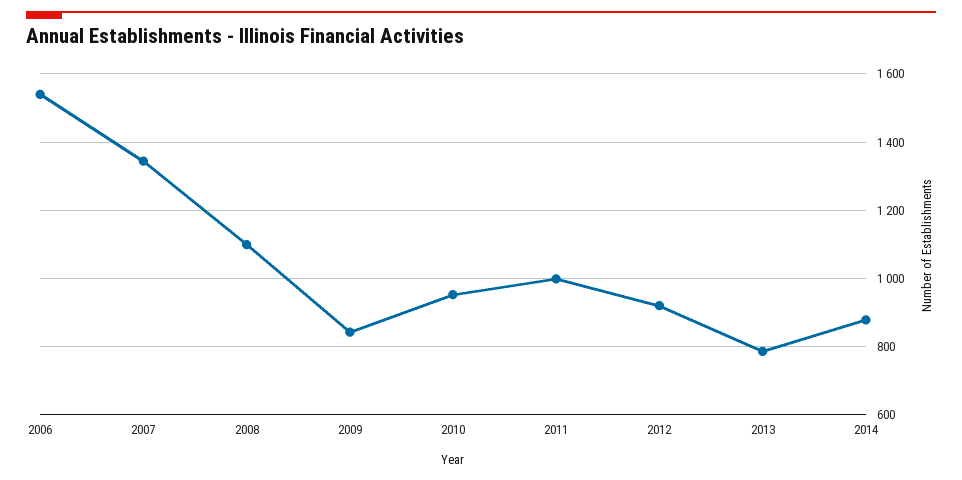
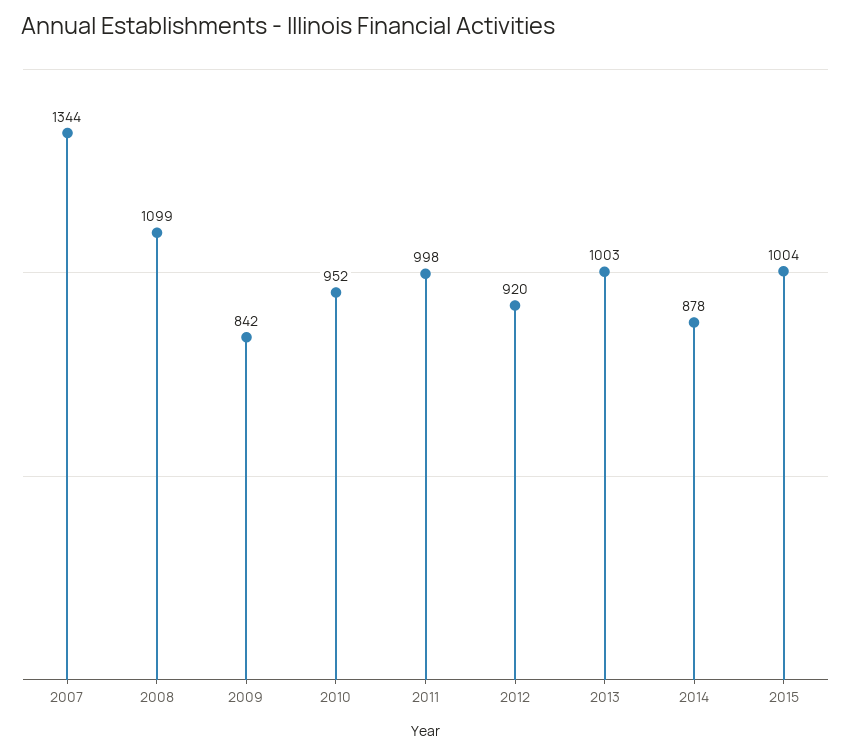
2006: 1540 -> none
2013: 780 -> 1003
2015: none -> 1004

